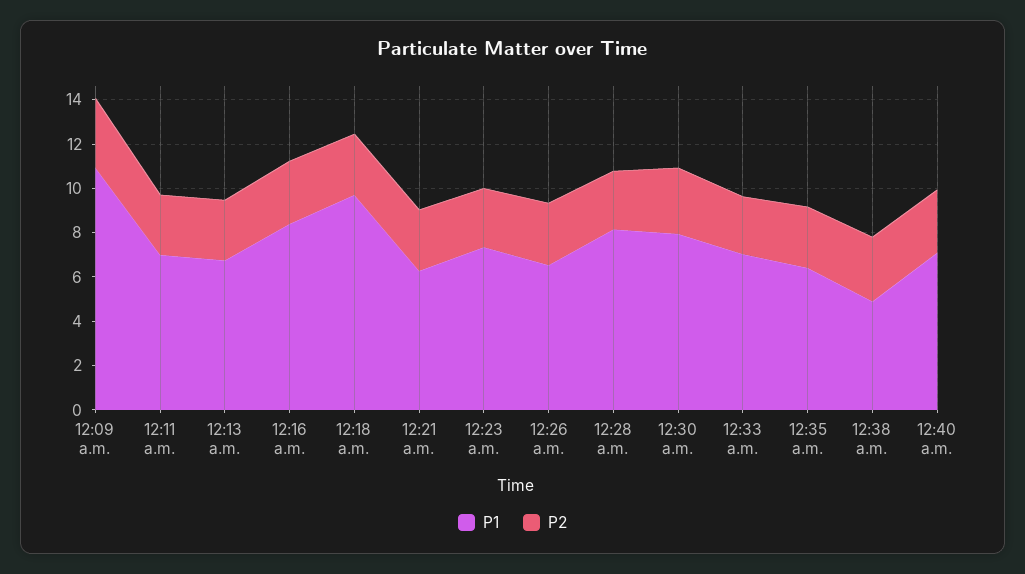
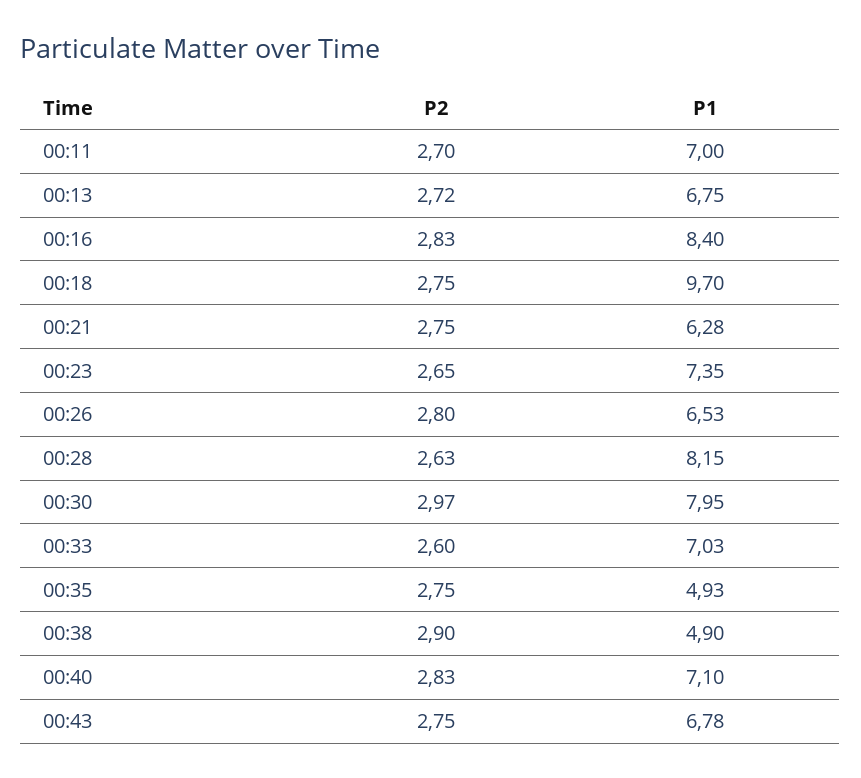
P1, 12:09 a.m.: 11 -> none
P2, 12:09 a.m.: 3 -> none
P1, 12:35 a.m.: 6.5 -> 4.93
P2, 00:43: none -> 2.75
P1, 00:43: none -> 6.78

